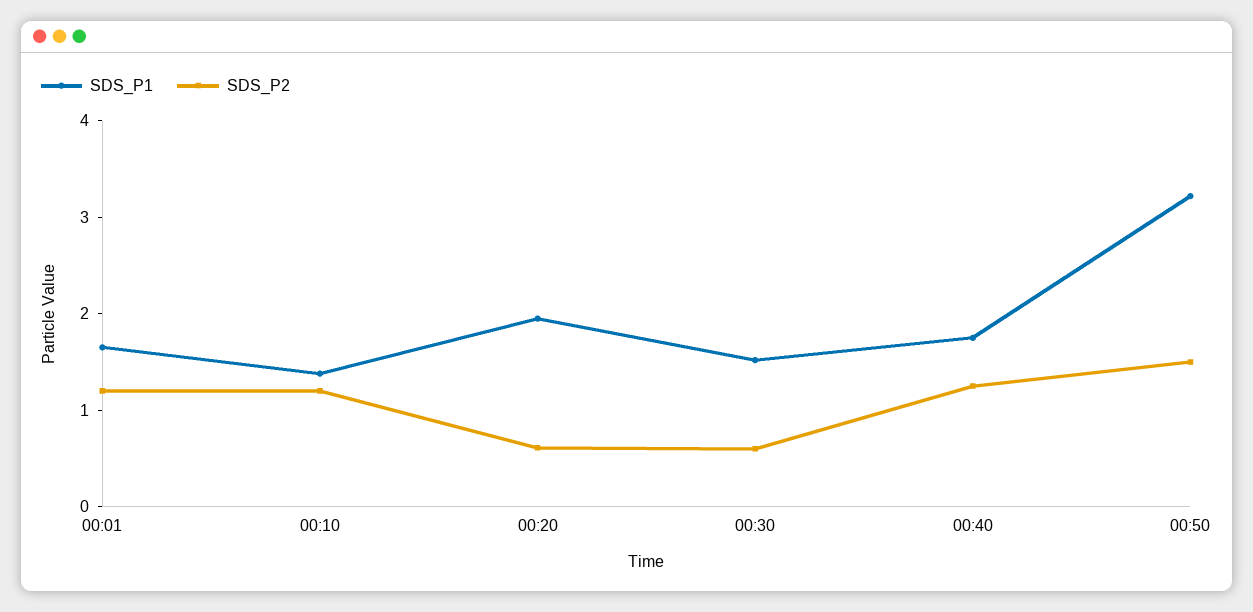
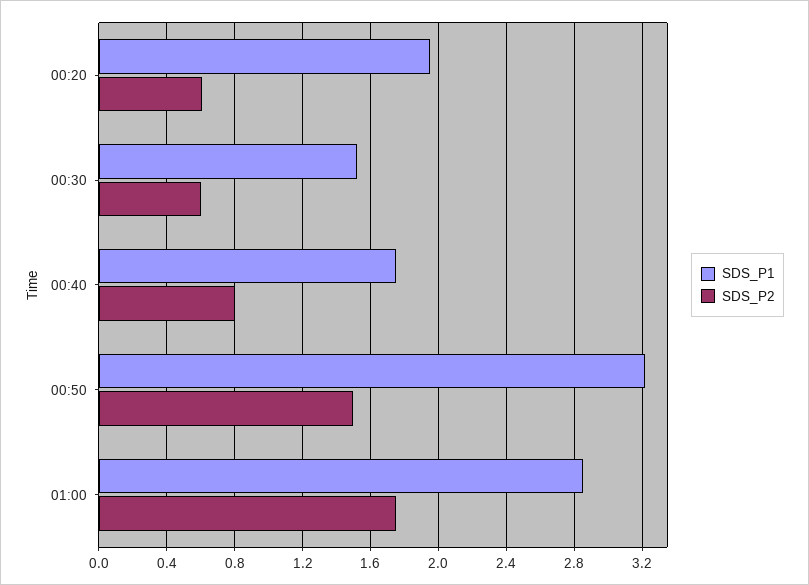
SDS_P1, 00:01: 1.6 -> none
SDS_P2, 00:01: 1.2 -> none
SDS_P1, 00:10: 1.4 -> none
SDS_P2, 00:10: 1.2 -> none
SDS_P2, 00:40: 1.2 -> 0.8
SDS_P1, 01:00: none -> 2.85
SDS_P2, 01:00: none -> 1.75

